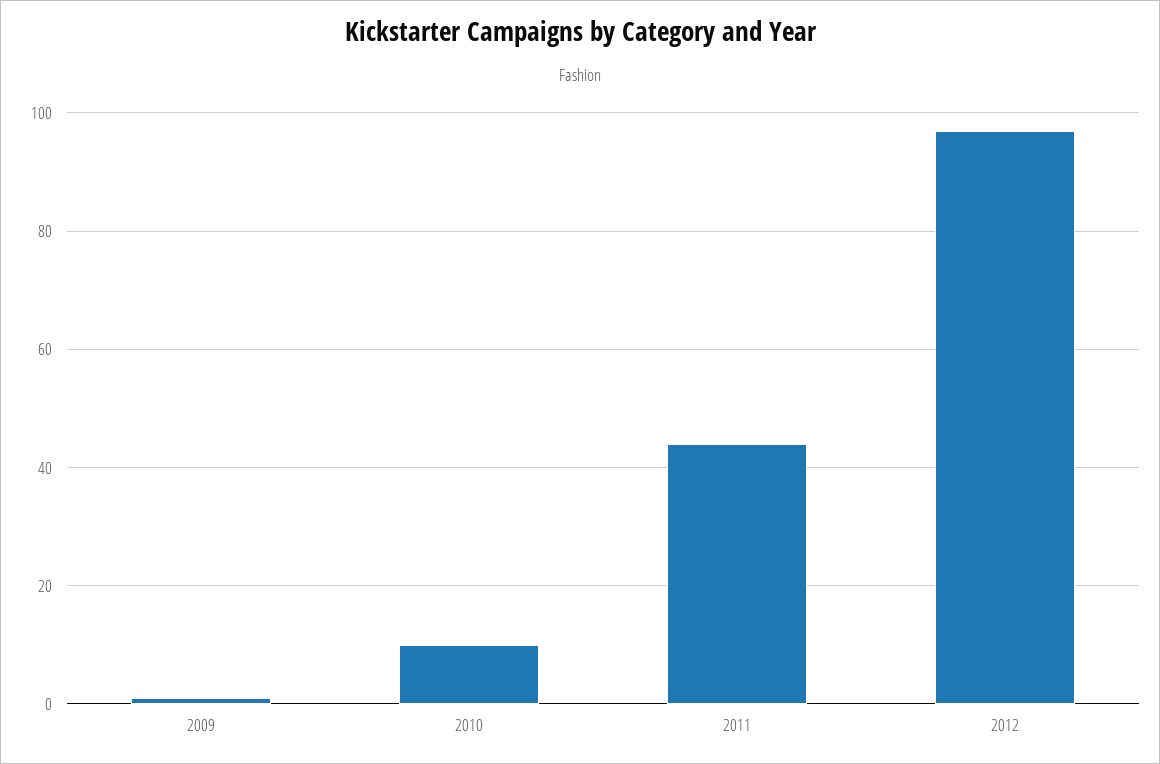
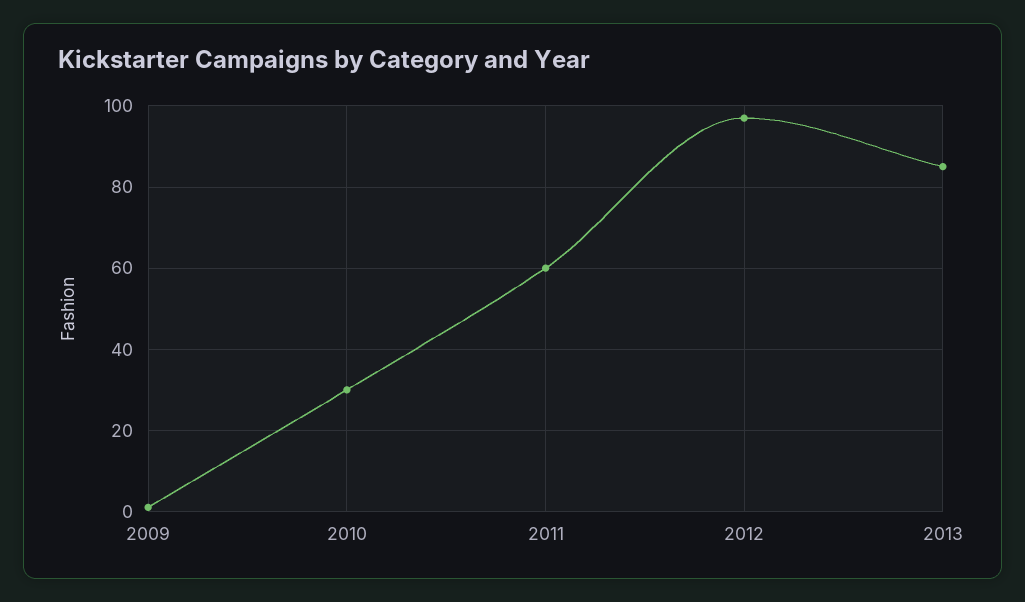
2010: 10 -> 30
2011: 45 -> 60
2013: none -> 85

